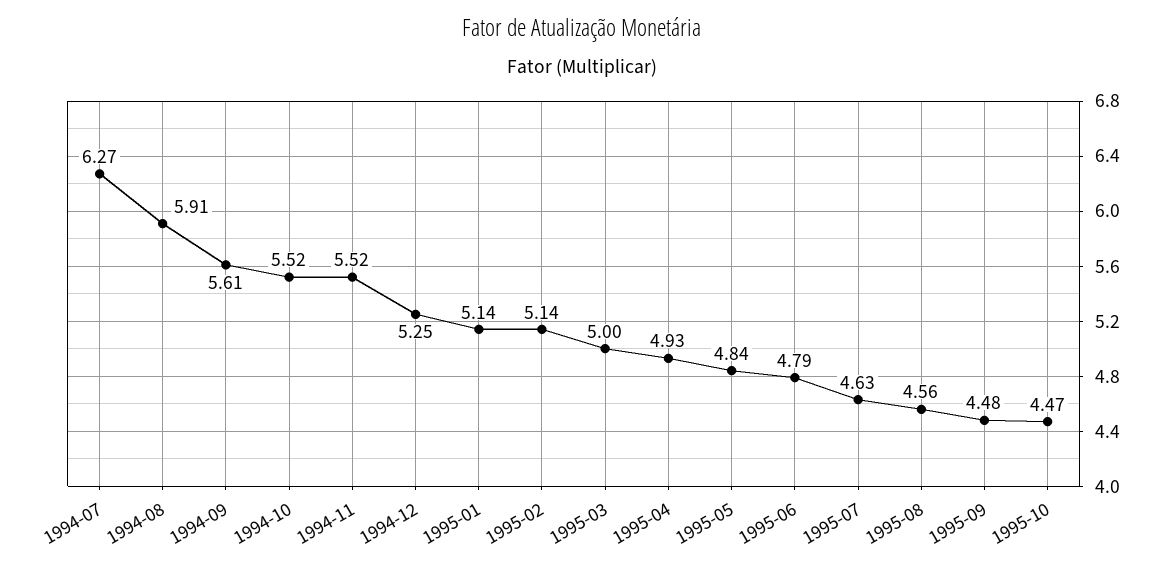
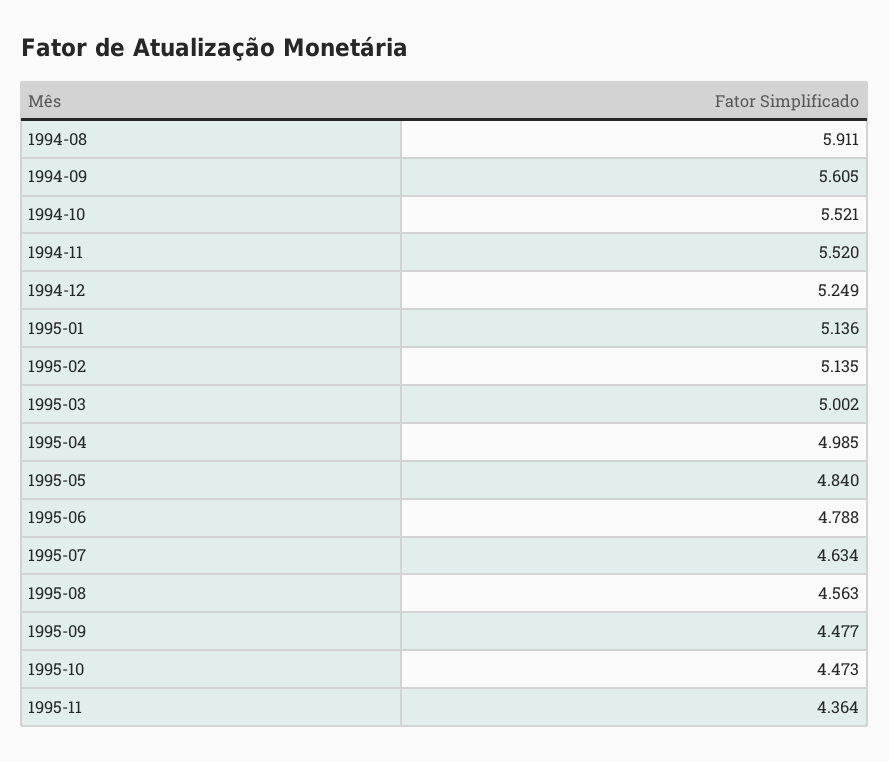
1994-07: 6.27 -> none
1995-04: 4.93 -> 4.985
1995-11: none -> 4.364

